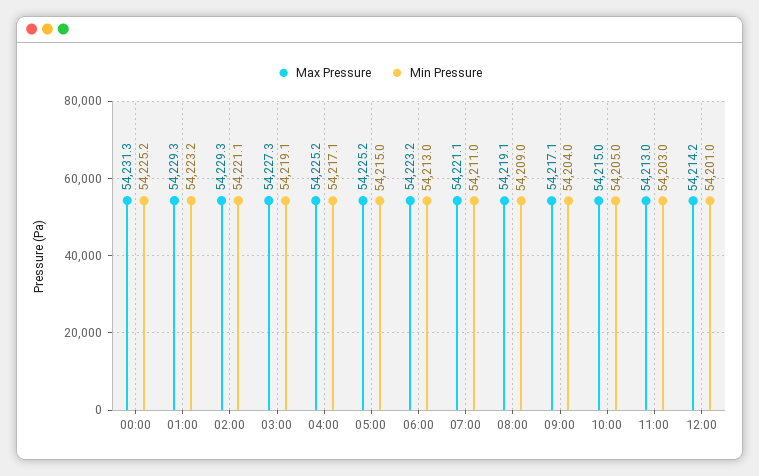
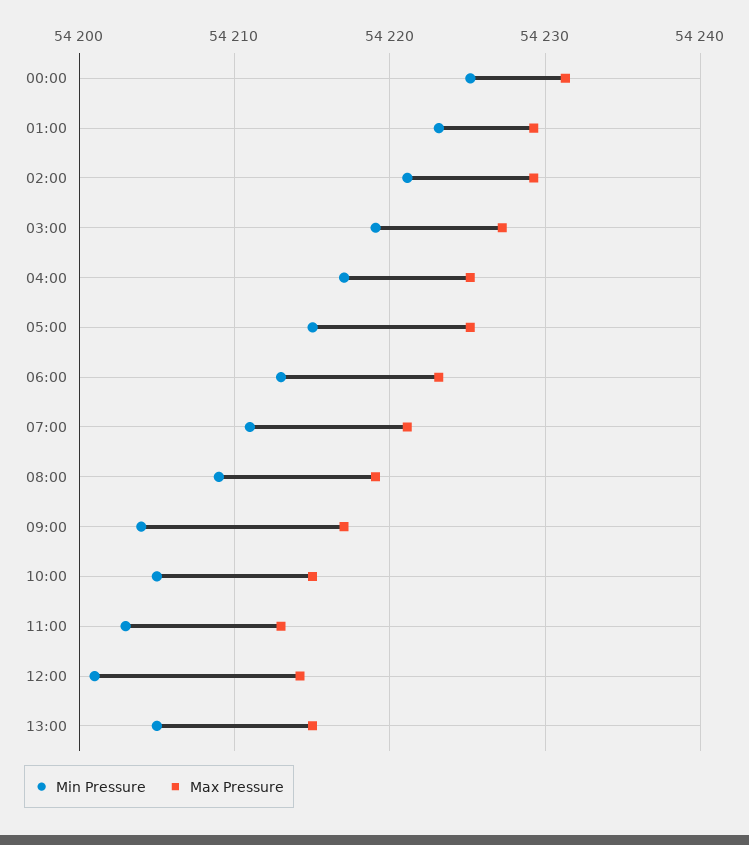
Min Pressure, 13:00: none -> 54205
Max Pressure, 13:00: none -> 54215

